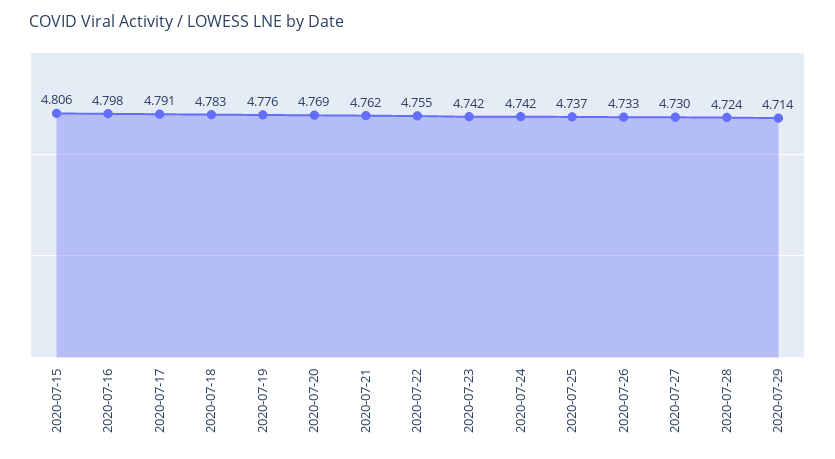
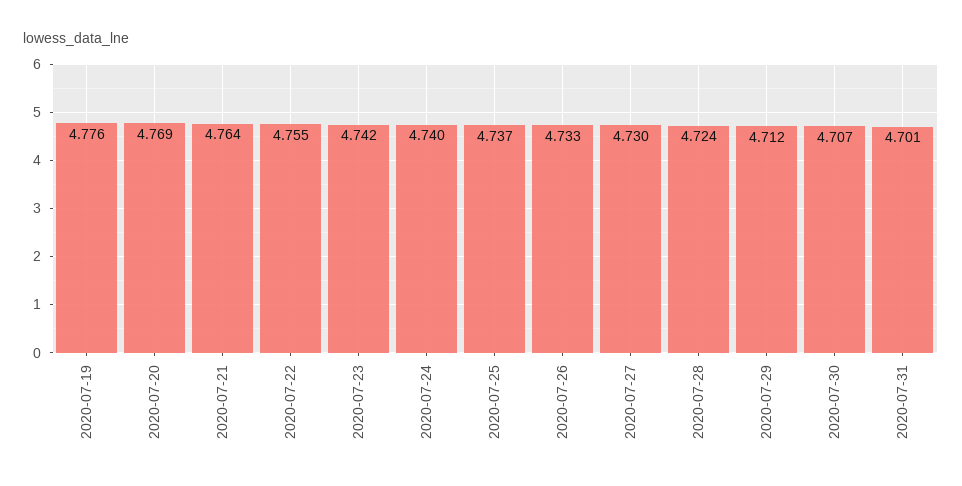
2020-07-15: 4.806 -> none
2020-07-16: 4.798 -> none
2020-07-17: 4.791 -> none
2020-07-18: 4.783 -> none
2020-07-21: 4.762 -> 4.764
2020-07-24: 4.742 -> 4.74
2020-07-29: 4.714 -> 4.712
2020-07-30: none -> 4.707
2020-07-31: none -> 4.701

